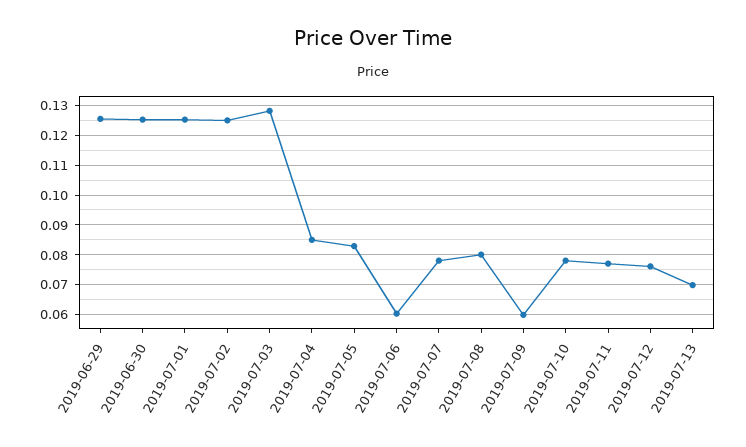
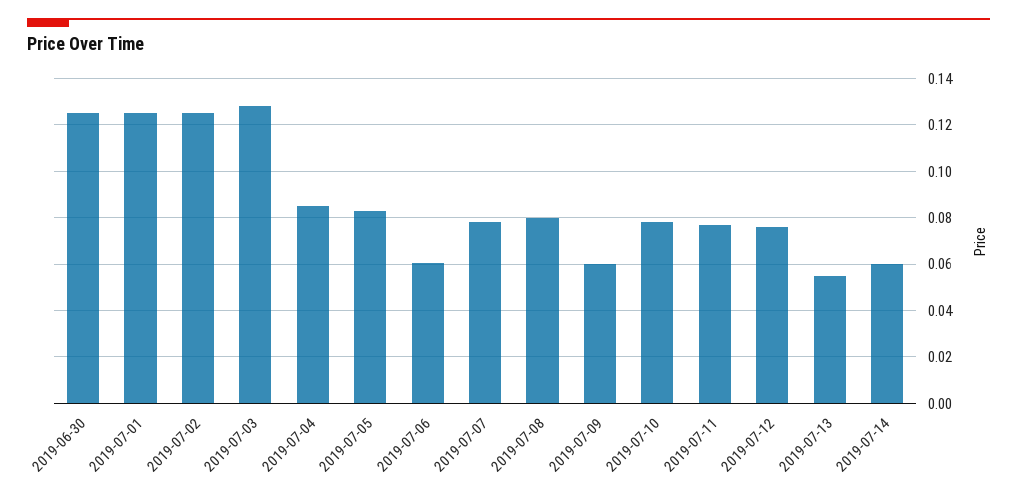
2019-06-29: 0.125 -> none
2019-07-13: 0.07 -> 0.055
2019-07-14: none -> 0.06

